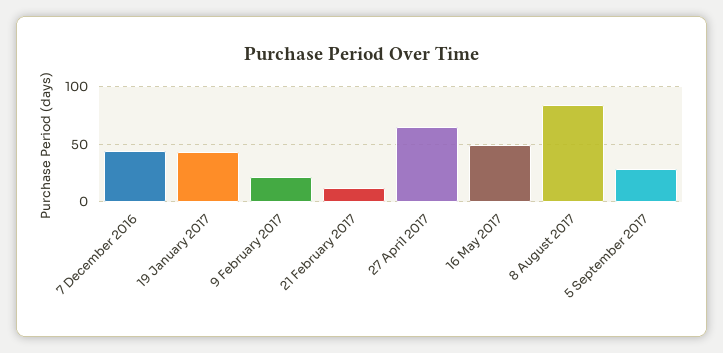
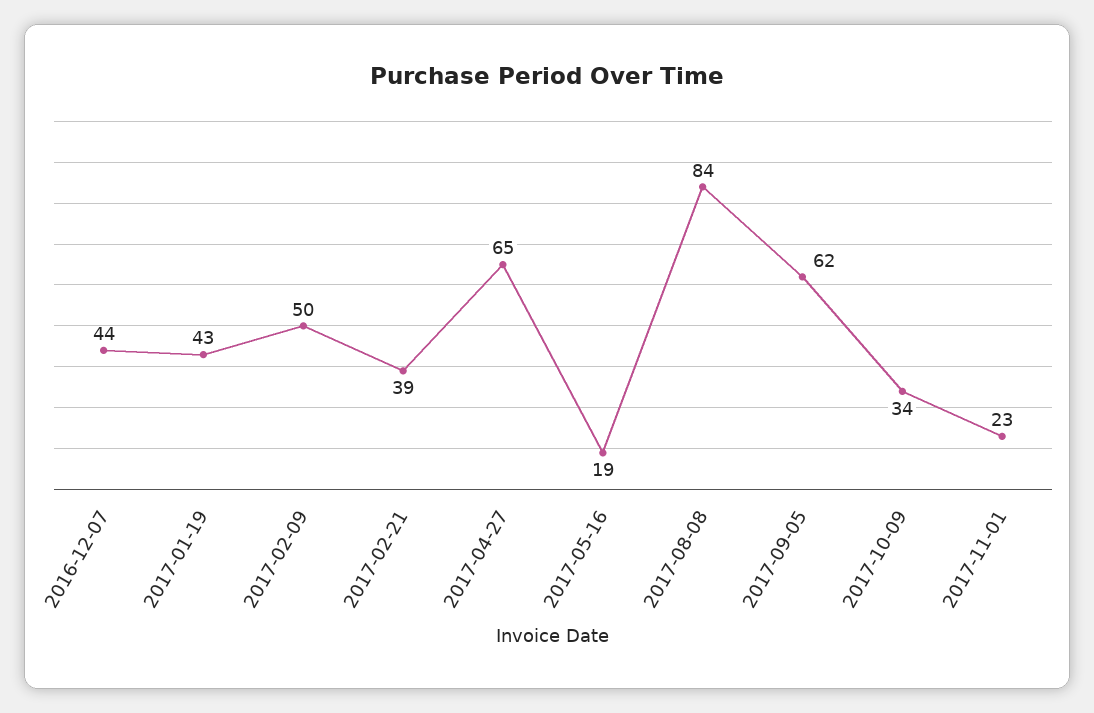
9 February 2017: 20 -> 50
21 February 2017: 10 -> 39
16 May 2017: 50 -> 19
5 September 2017: 30 -> 62
2017-10-09: none -> 34
2017-11-01: none -> 23

